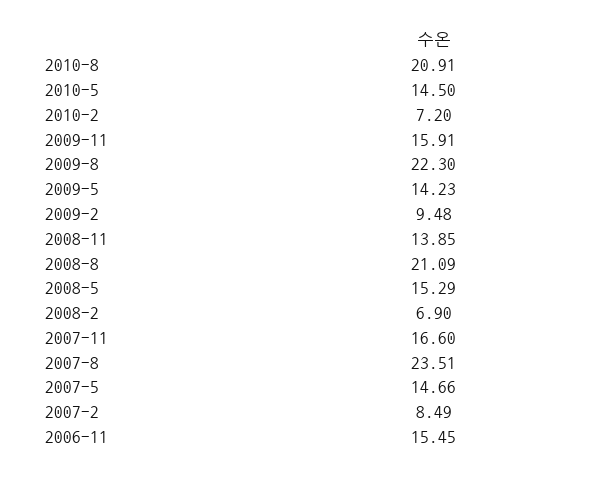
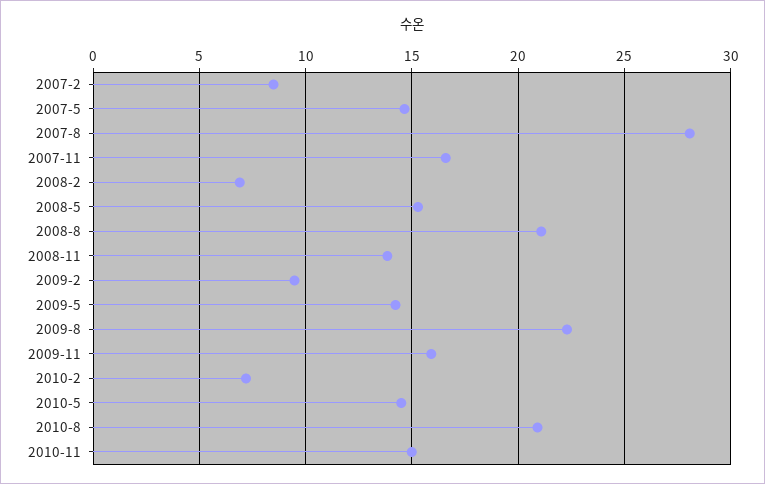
2007-8: 23.51 -> 28
2006-11: 15.45 -> none
2010-11: none -> 15

